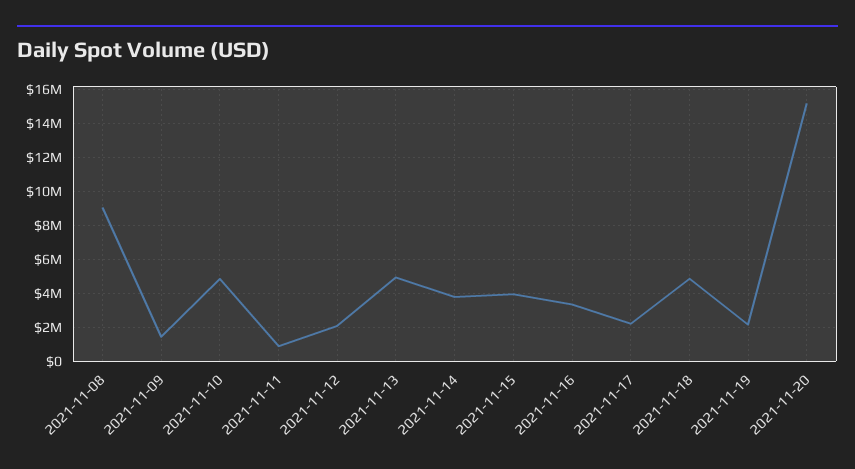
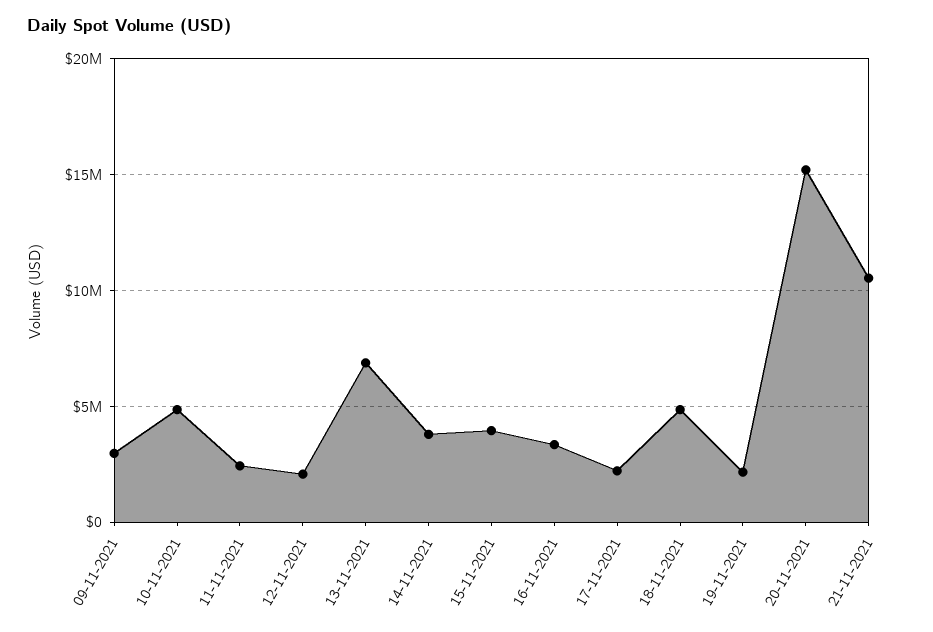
2021-11-08: 9000000 -> none
2021-11-09: 1500000 -> 3000000
2021-11-11: 1000000 -> 2500000
2021-11-13: 5000000 -> 7000000
21-11-2021: none -> 10500000

